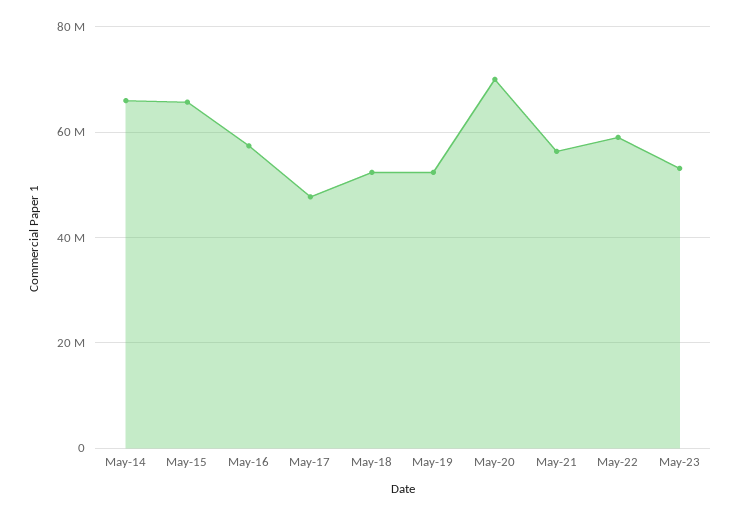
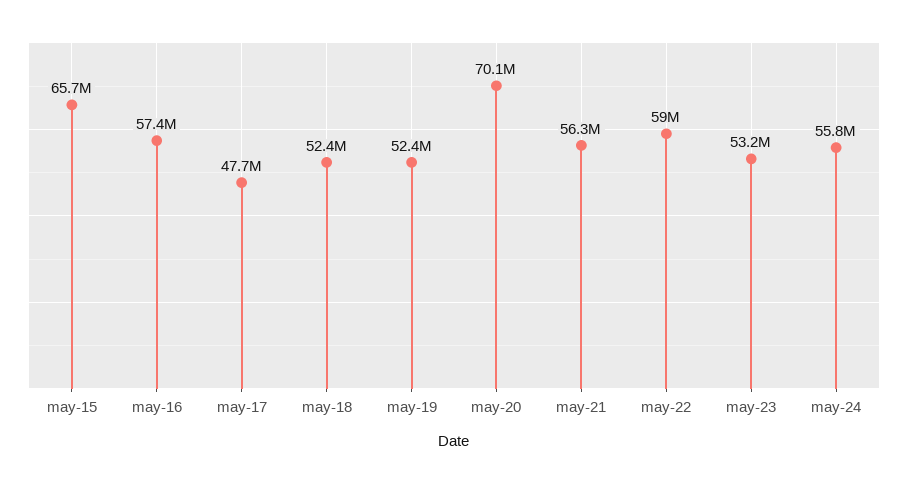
May-14: 66000000 -> none
may-24: none -> 55800000

